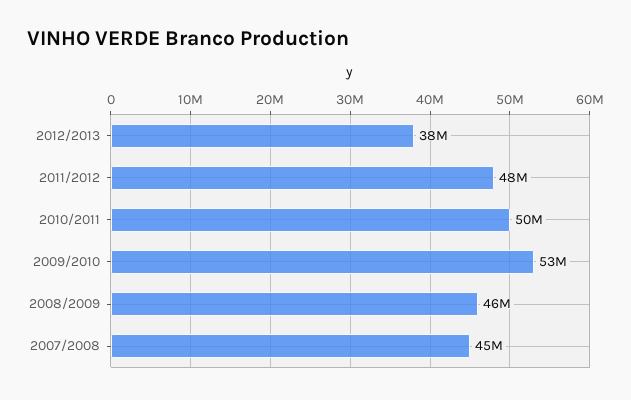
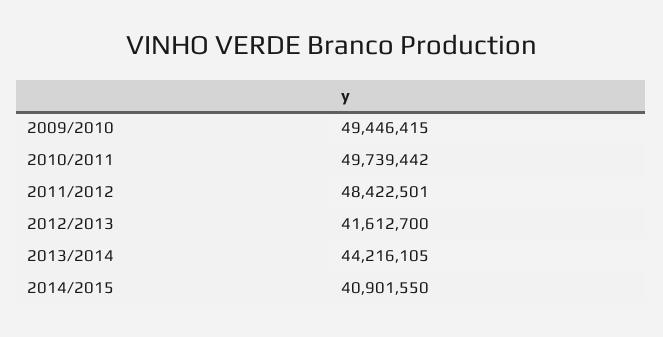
2012/2013: 38000000 -> 41612700
2009/2010: 53000000 -> 49446415
2008/2009: 46000000 -> none
2007/2008: 45000000 -> none
2013/2014: none -> 44216105
2014/2015: none -> 40901550

